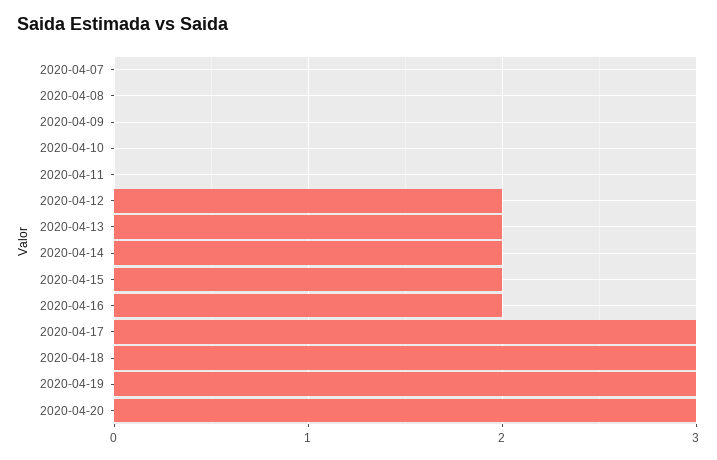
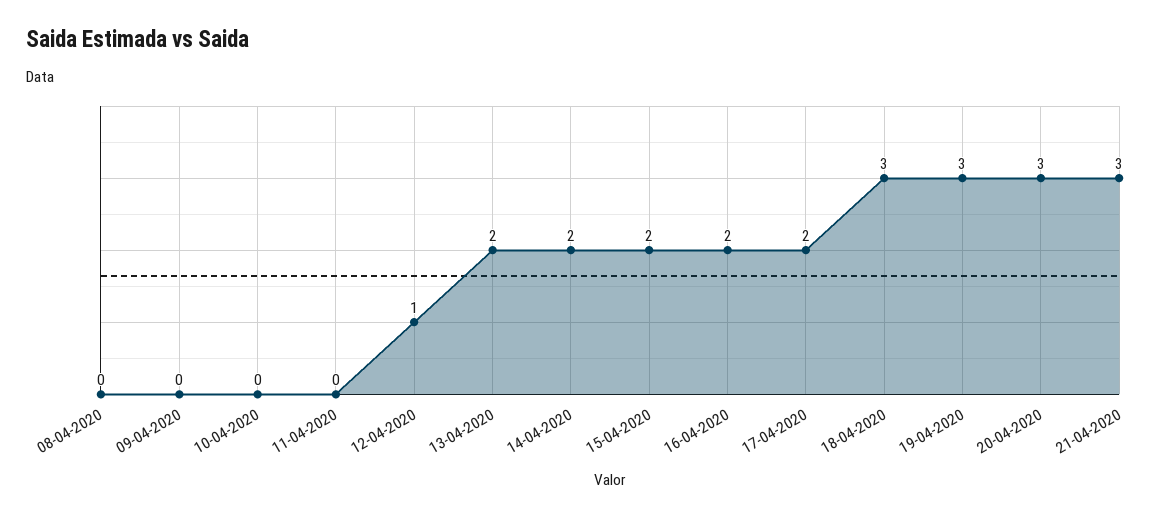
2020-04-07: 0 -> none
2020-04-12: 2 -> 1
2020-04-17: 3 -> 2
21-04-2020: none -> 3

